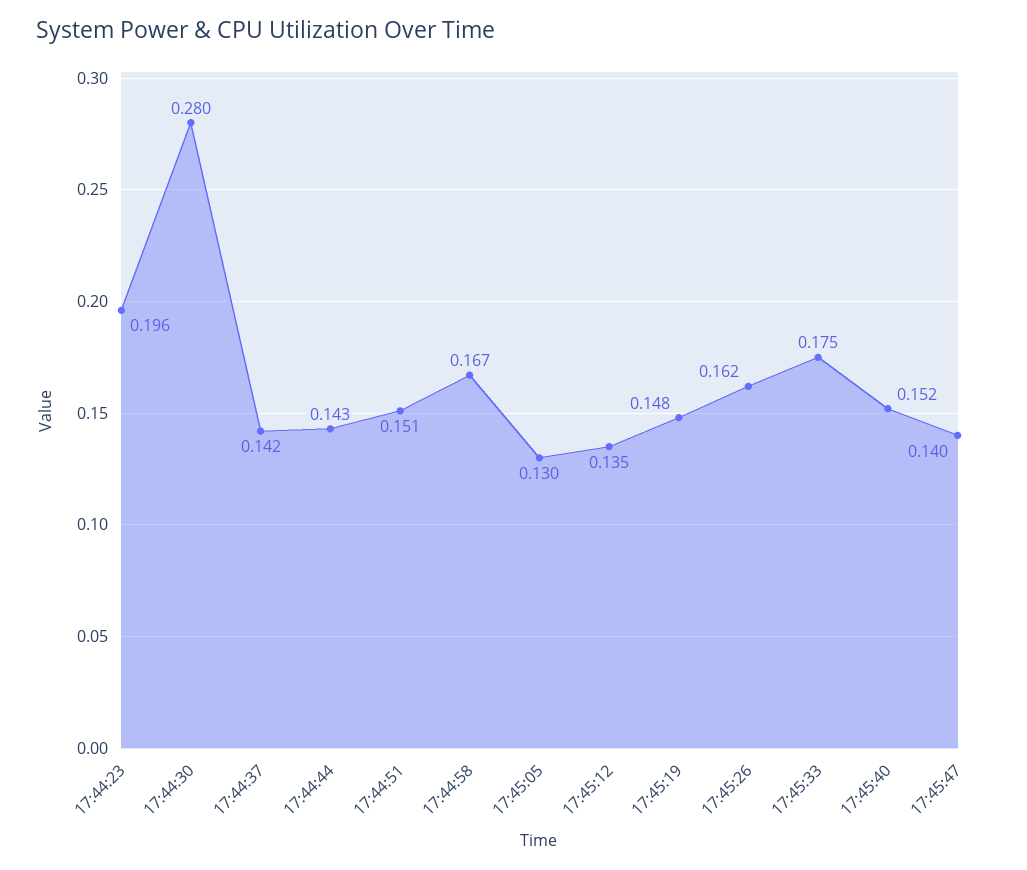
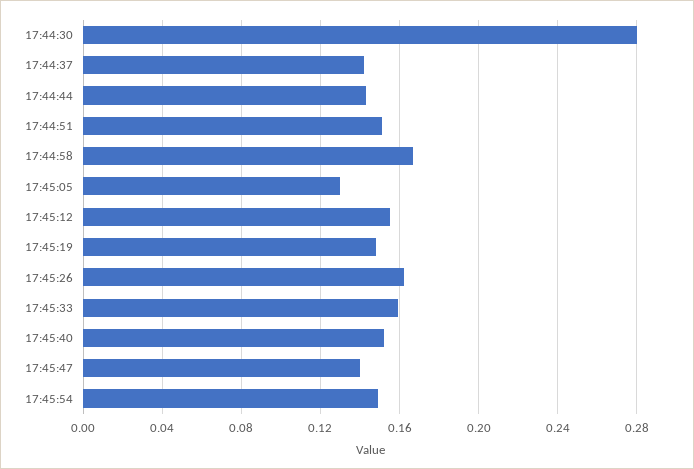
17:44:23: 0.196 -> none
17:45:12: 0.135 -> 0.155
17:45:33: 0.175 -> 0.16
17:45:54: none -> 0.15

